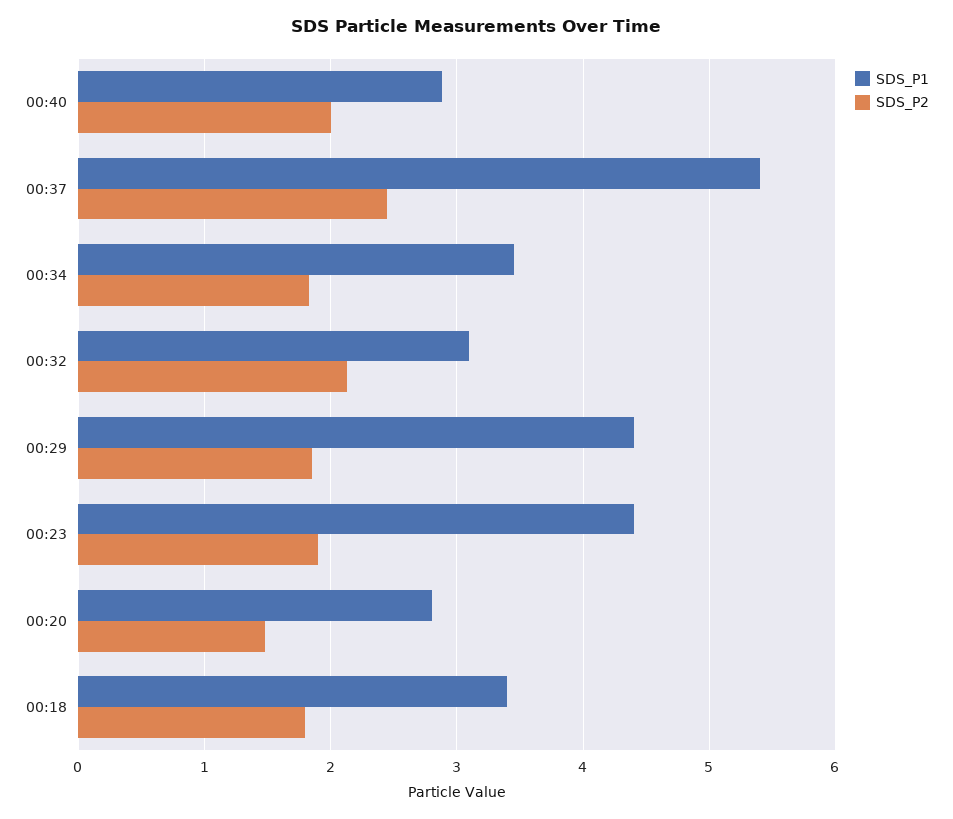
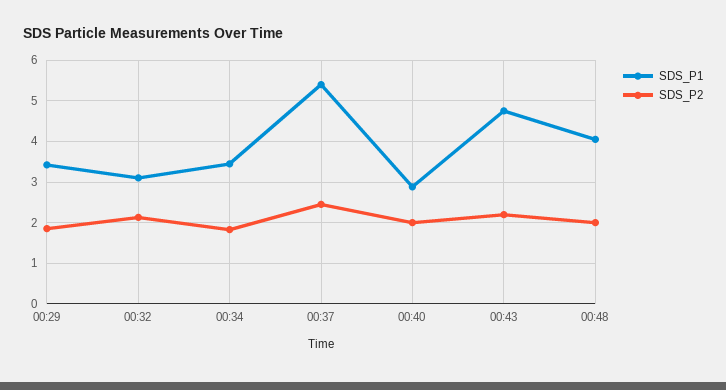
SDS_P1, 00:29: 4.4 -> 3.4
SDS_P1, 00:23: 4.4 -> none
SDS_P2, 00:23: 1.9 -> none
SDS_P1, 00:20: 2.8 -> none
SDS_P2, 00:20: 1.5 -> none
SDS_P1, 00:18: 3.4 -> none
SDS_P2, 00:18: 1.8 -> none
SDS_P1, 00:43: none -> 4.8
SDS_P2, 00:43: none -> 2.2
SDS_P1, 00:48: none -> 4
SDS_P2, 00:48: none -> 2

